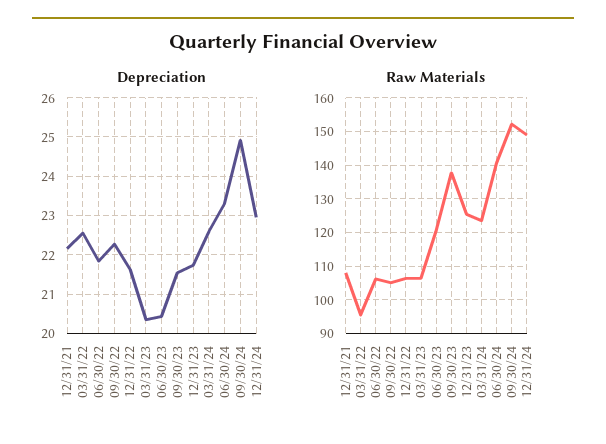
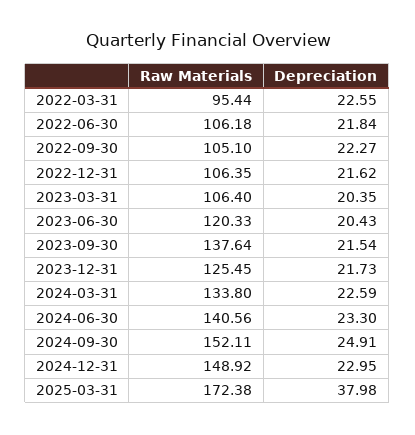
Depreciation, 12/31/21: 22.2 -> none
Raw Materials, 12/31/21: 108 -> none
Raw Materials, 03/31/24: 124 -> 133.8
Raw Materials, 2025-03-31: none -> 172.38
Depreciation, 2025-03-31: none -> 37.98

